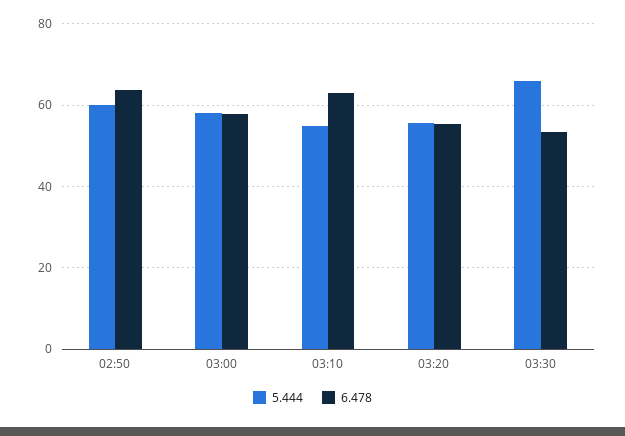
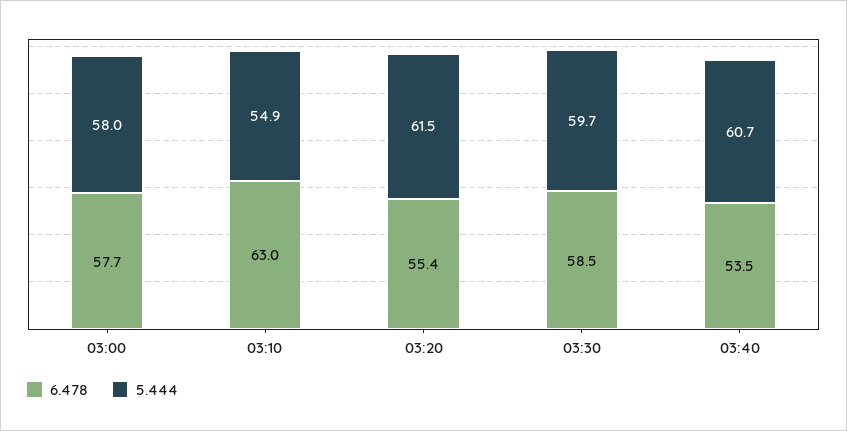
5.444, 02:50: 60 -> none
6.478, 02:50: 64 -> none
5.444, 03:20: 56 -> 61.5
5.444, 03:30: 66 -> 59.7
6.478, 03:30: 54 -> 58.5
6.478, 03:40: none -> 53.5
5.444, 03:40: none -> 60.7

